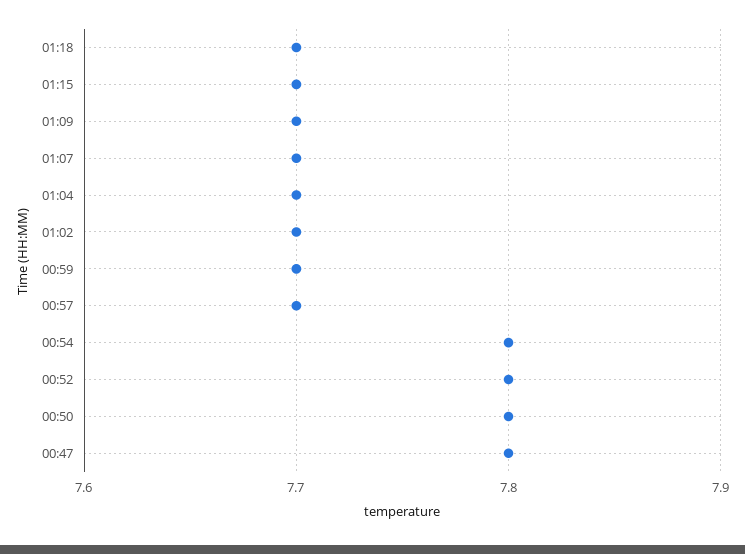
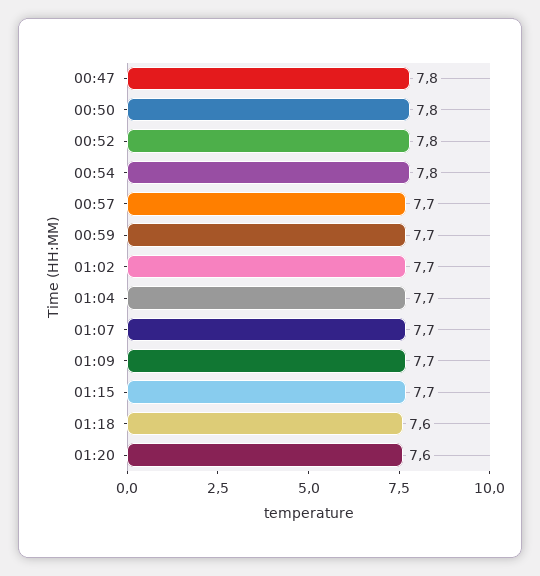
01:18: 7.7 -> 7.6
01:20: none -> 7.6

